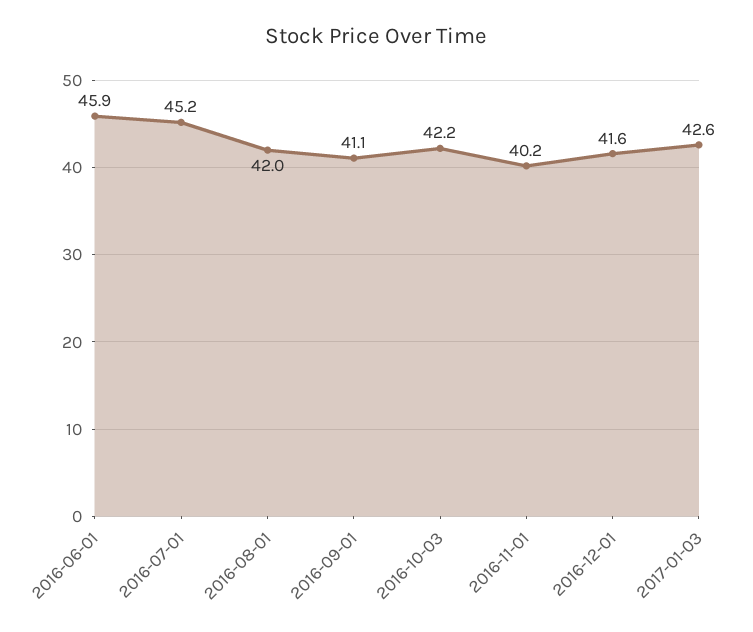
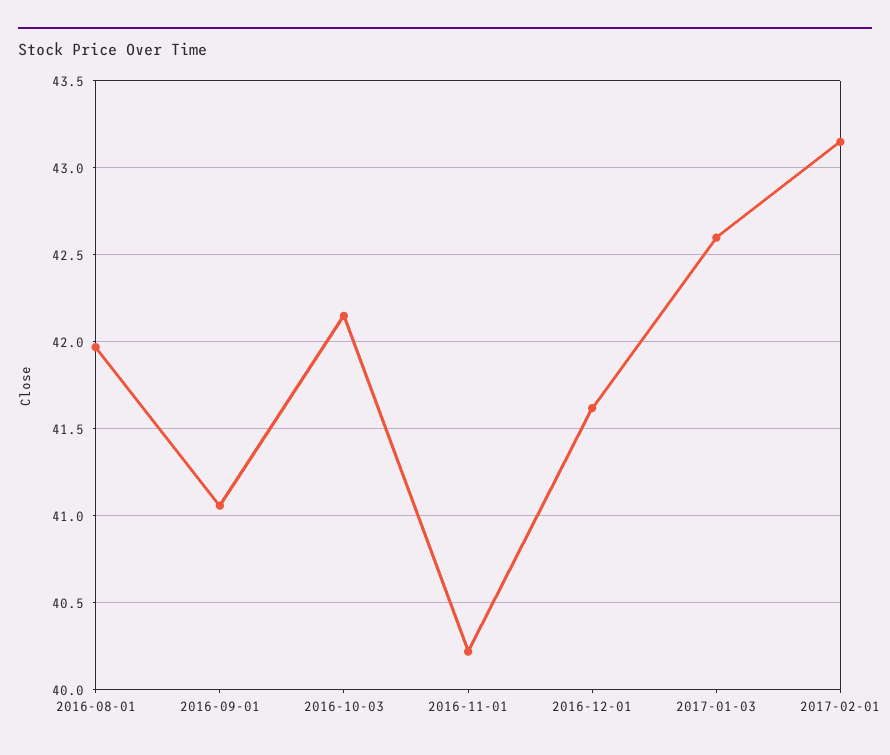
2016-06-01: 45.9 -> none
2016-07-01: 45.2 -> none
2017-02-01: none -> 43.15

